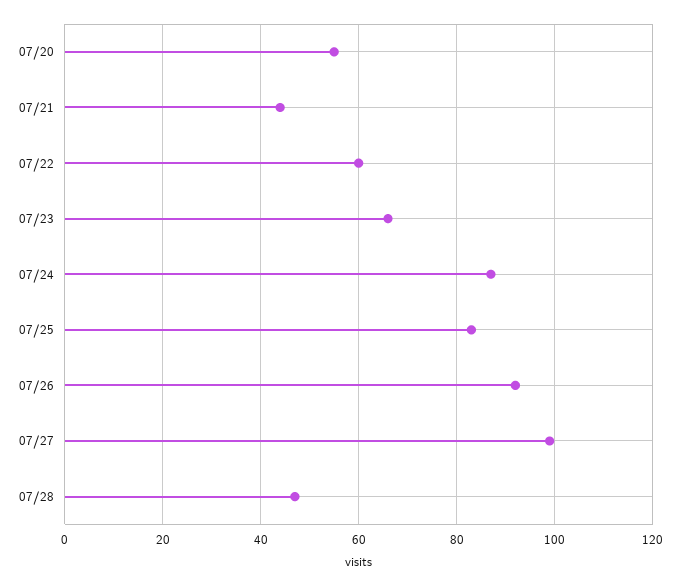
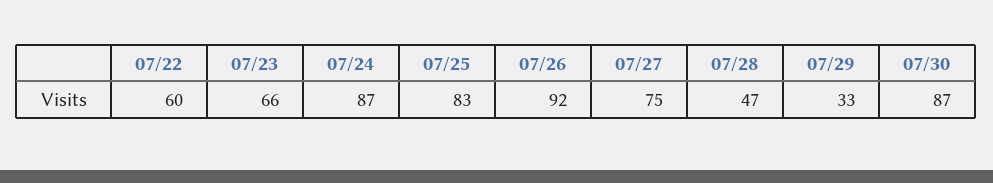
07/20: 55 -> none
07/21: 45 -> none
07/27: 100 -> 75
07/29: none -> 33
07/30: none -> 87

